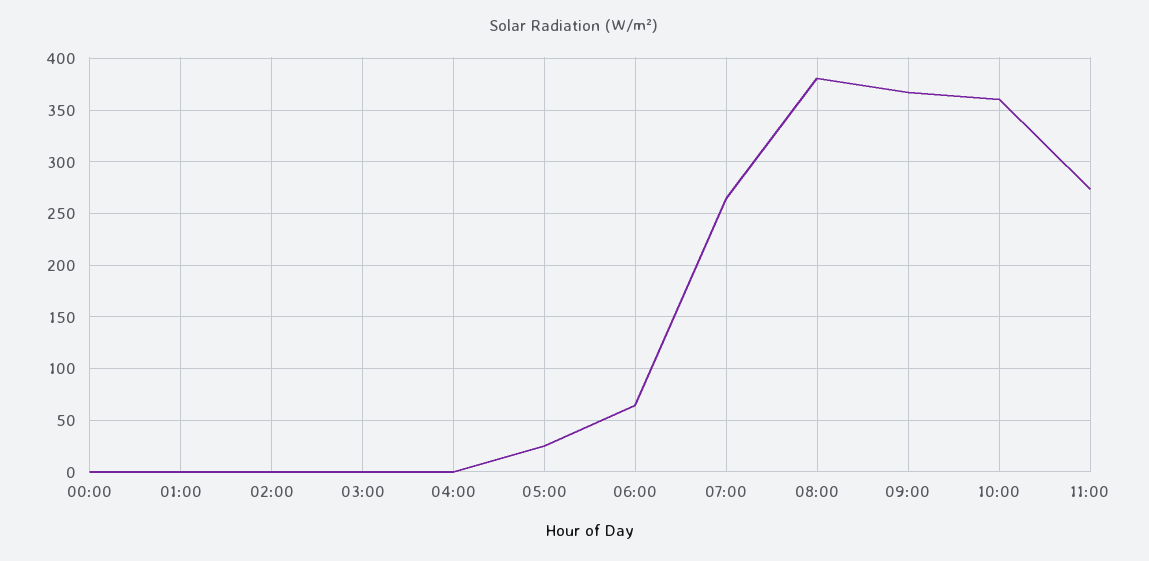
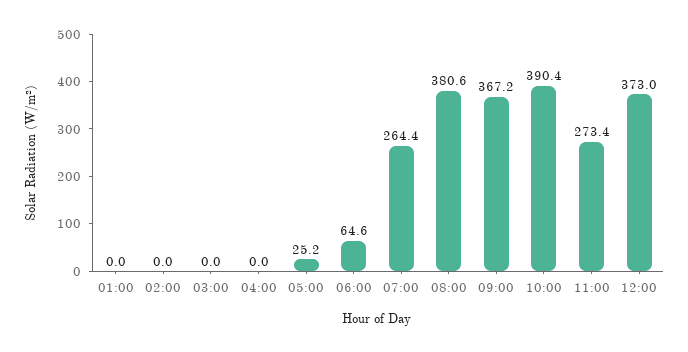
00:00: 0 -> none
10:00: 360 -> 390.4
12:00: none -> 373

